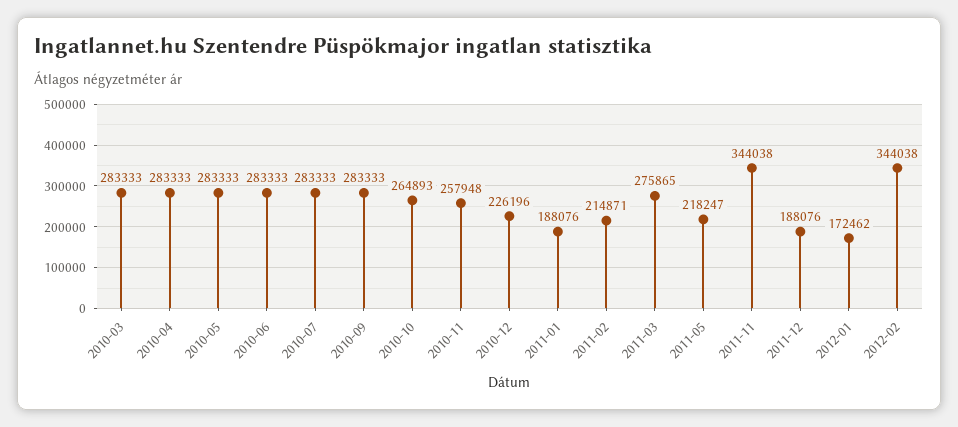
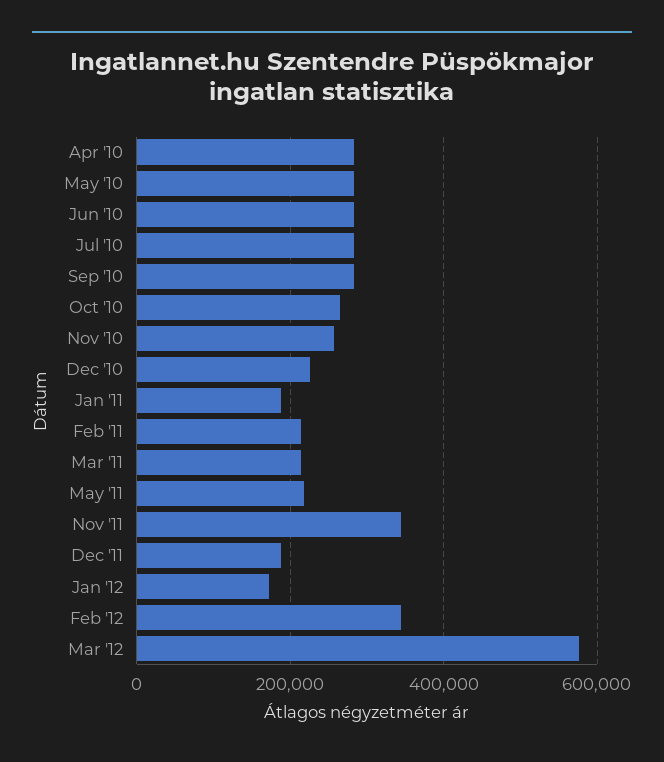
2010-03: 283333 -> none
2011-03: 275865 -> 220000
Mar '12: none -> 580000

